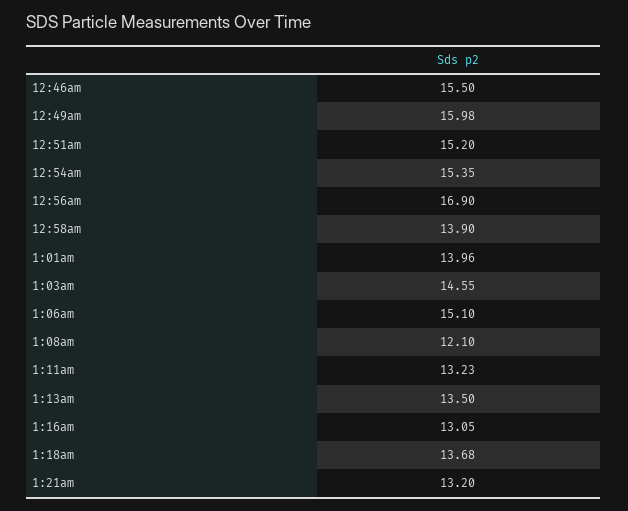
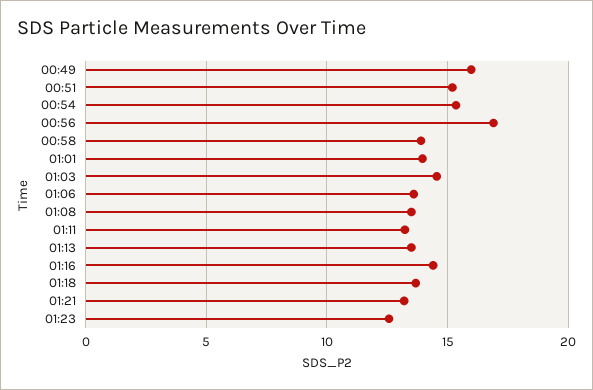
12:46am: 15.5 -> none
1:06am: 15.1 -> 13.5
1:08am: 12.1 -> 13.5
1:16am: 13.05 -> 14.5
01:23: none -> 12.5

